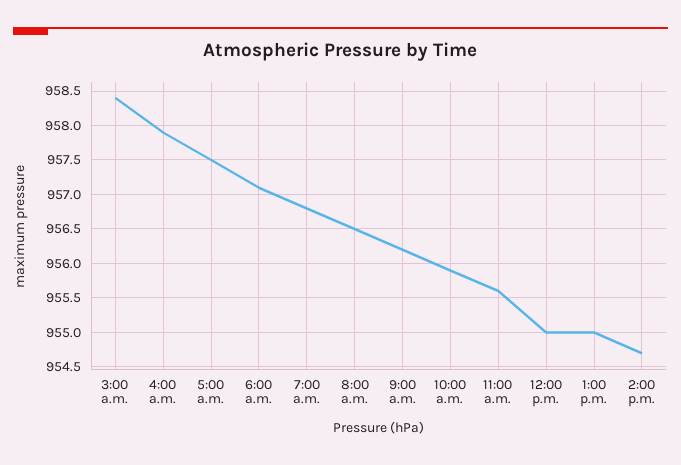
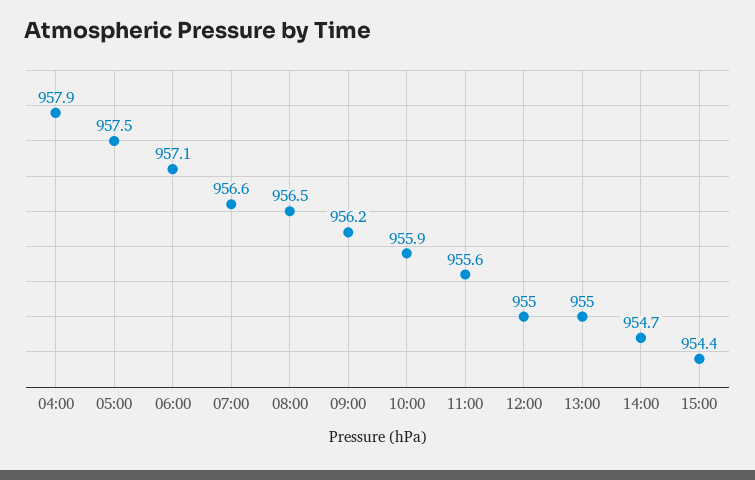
3:00 a.m.: 958.4 -> none
7:00 a.m.: 956.8 -> 956.6
15:00: none -> 954.4

